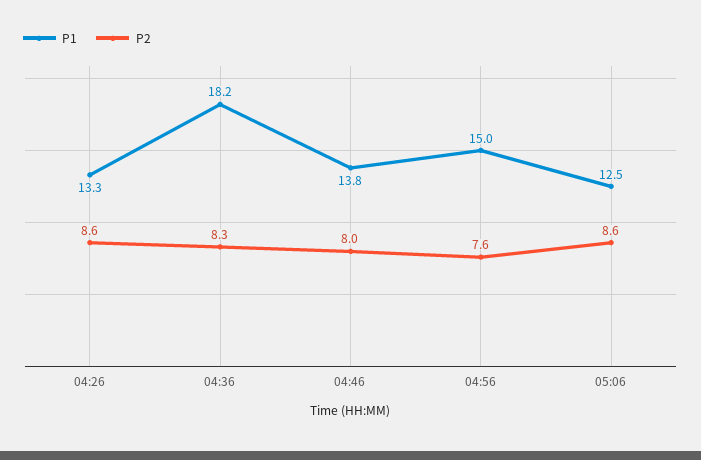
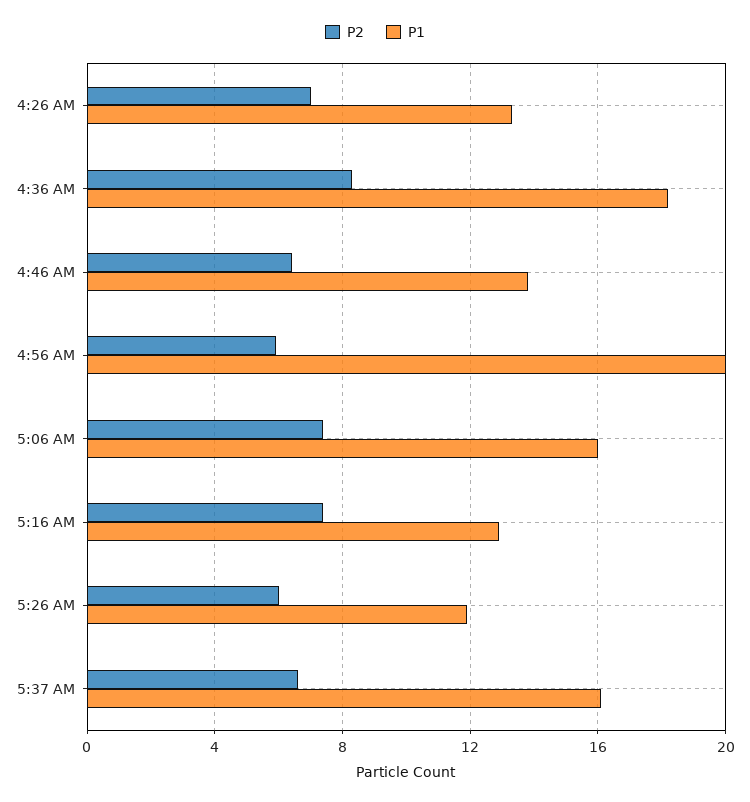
P2, 04:26: 8.6 -> 7
P2, 04:46: 8 -> 6.5
P1, 04:56: 15 -> 20
P2, 04:56: 7.6 -> 6
P1, 05:06: 12.5 -> 16
P2, 05:06: 8.6 -> 7.5
P2, 5:16 AM: none -> 7.5
P1, 5:16 AM: none -> 13
P2, 5:26 AM: none -> 6
P1, 5:26 AM: none -> 12
P2, 5:37 AM: none -> 6.5
P1, 5:37 AM: none -> 16

